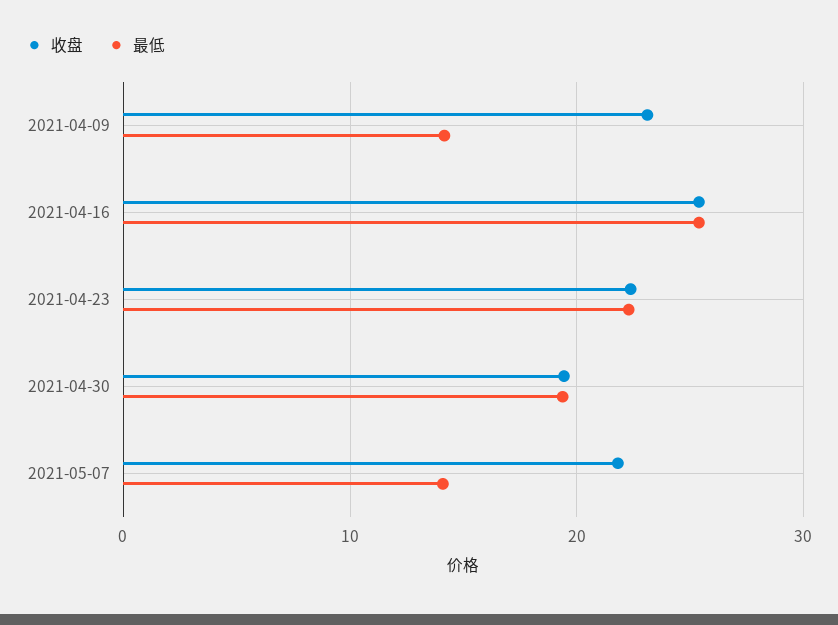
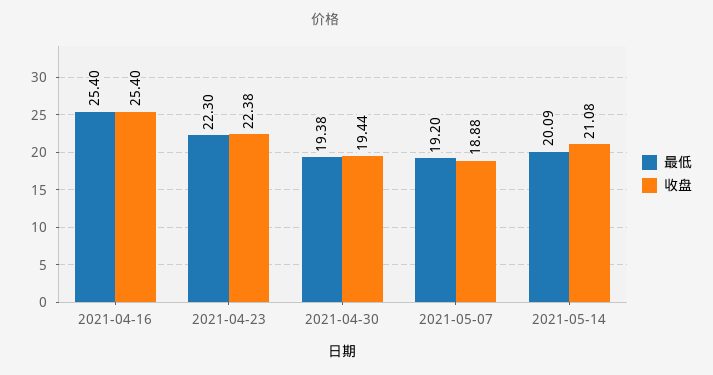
收盘, 2021-04-09: 23 -> none
最低, 2021-04-09: 14 -> none
收盘, 2021-05-07: 22 -> 18.88
最低, 2021-05-07: 14 -> 19.2
最低, 2021-05-14: none -> 20.09
收盘, 2021-05-14: none -> 21.08

